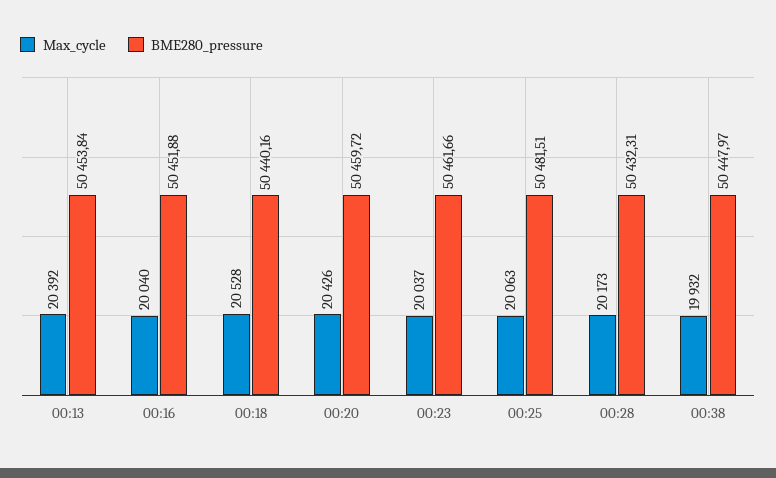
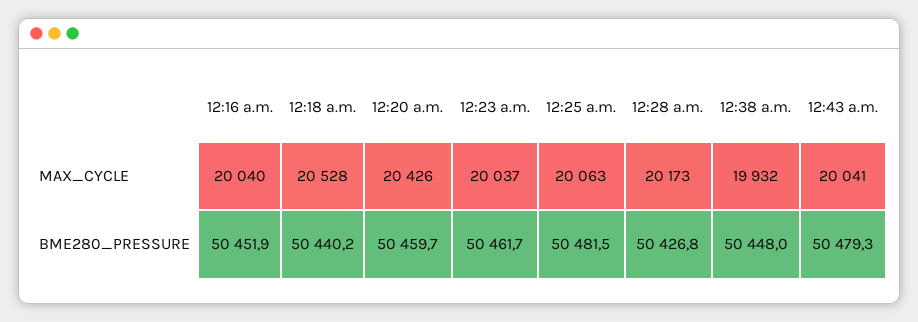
Max_cycle, 00:13: 20392 -> none
BME280_pressure, 00:13: 50453.84 -> none
BME280_pressure, 00:28: 50432.31 -> 50426.8
Max_cycle, 12:43 a.m.: none -> 20041
BME280_pressure, 12:43 a.m.: none -> 50479.3

